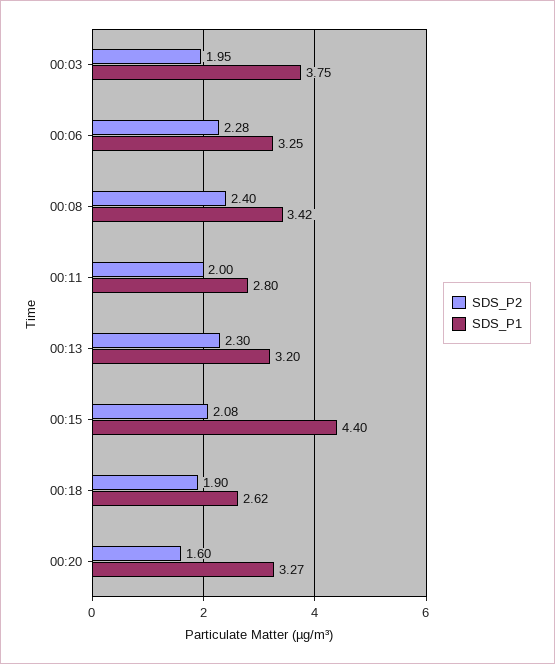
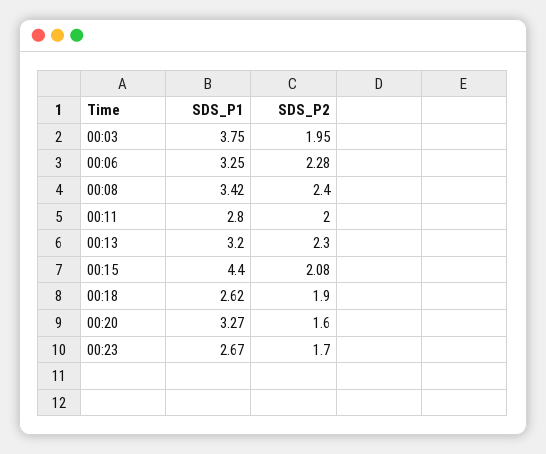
SDS_P1, 00:23: none -> 2.67
SDS_P2, 00:23: none -> 1.7

